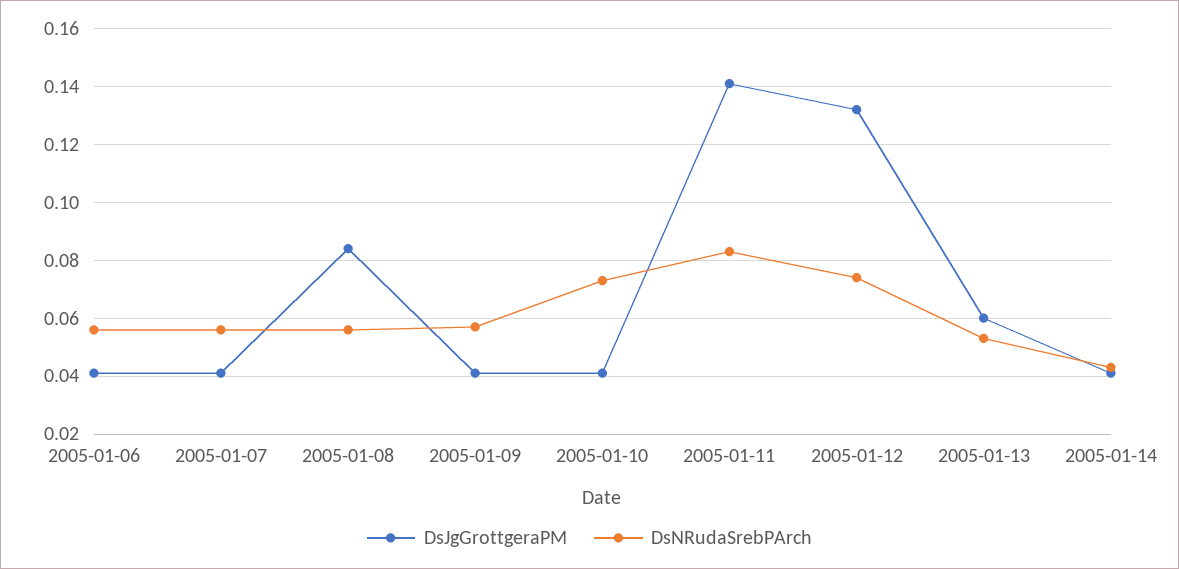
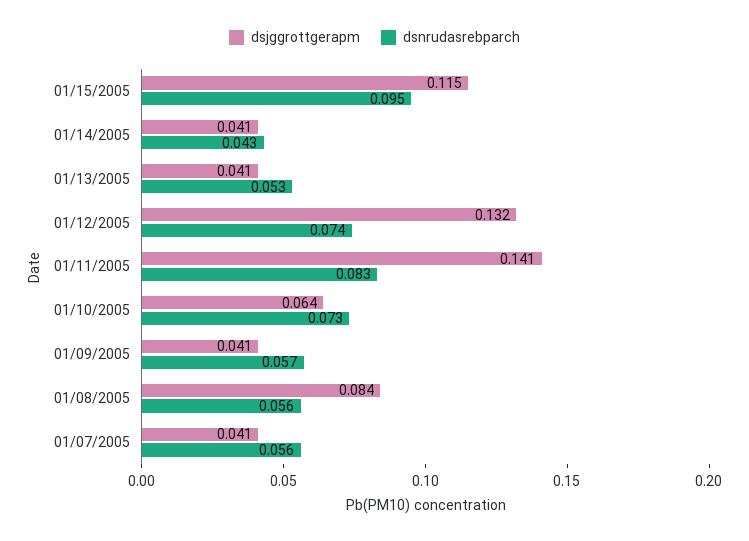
DsJgGrottgeraPM, 2005-01-06: 0.04 -> none
DsNRudaSrebPArch, 2005-01-06: 0.055 -> none
DsJgGrottgeraPM, 2005-01-10: 0.04 -> 0.064
DsJgGrottgeraPM, 2005-01-13: 0.06 -> 0.041
DsJgGrottgeraPM, 01/15/2005: none -> 0.115
DsNRudaSrebPArch, 01/15/2005: none -> 0.095

